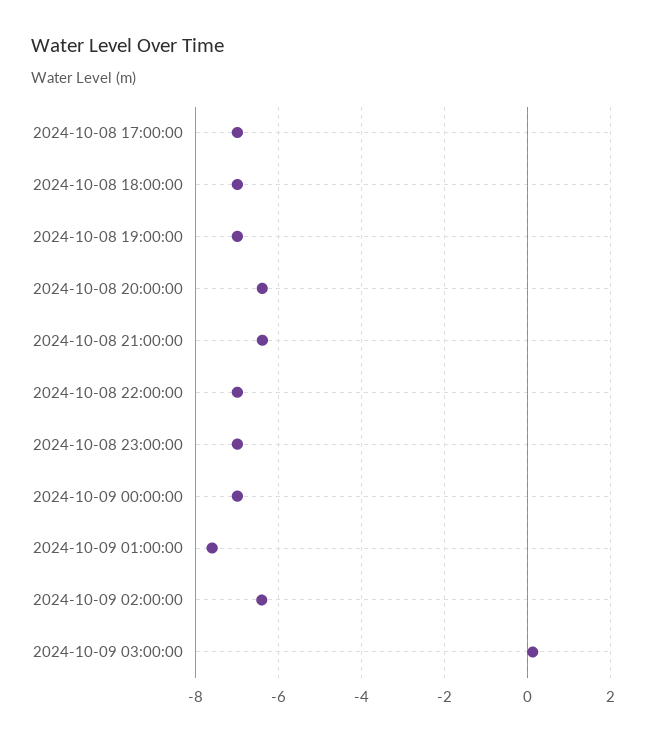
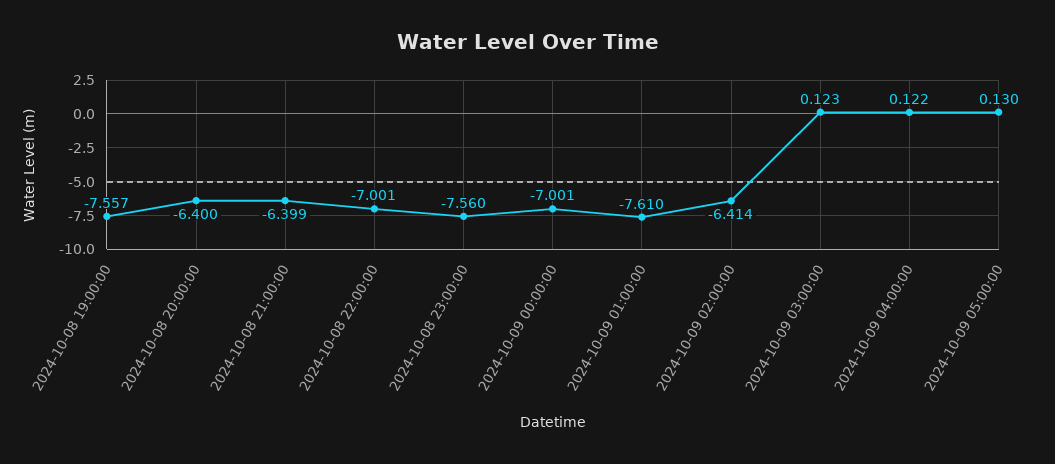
2024-10-08 17:00:00: -7 -> none
2024-10-08 18:00:00: -7 -> none
2024-10-08 19:00:00: -7 -> -7.557
2024-10-08 23:00:00: -7 -> -7.56
2024-10-09 04:00:00: none -> 0.122
2024-10-09 05:00:00: none -> 0.13

